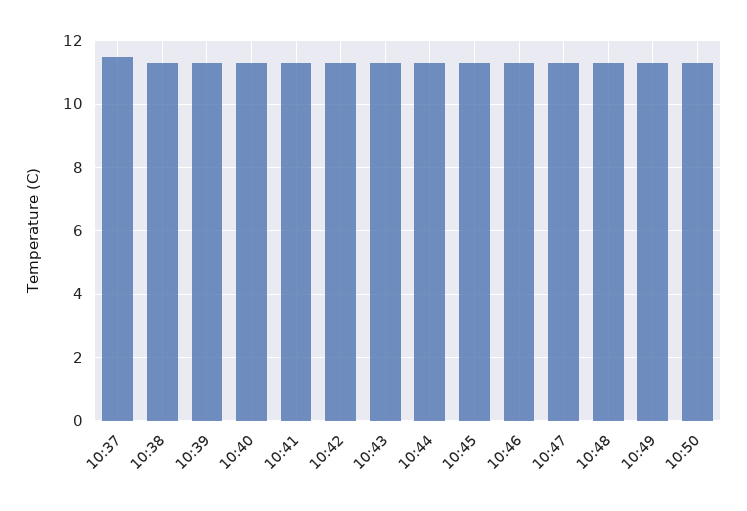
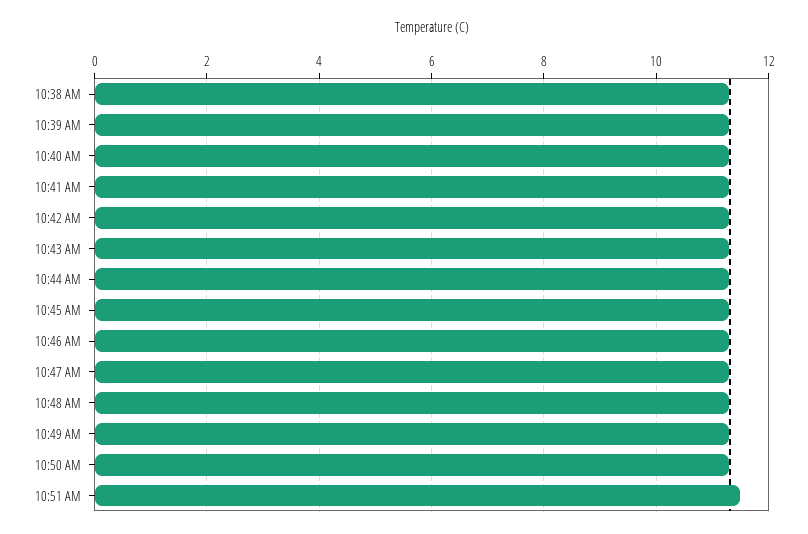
10:37: 11.5 -> none
10:51 AM: none -> 11.5

